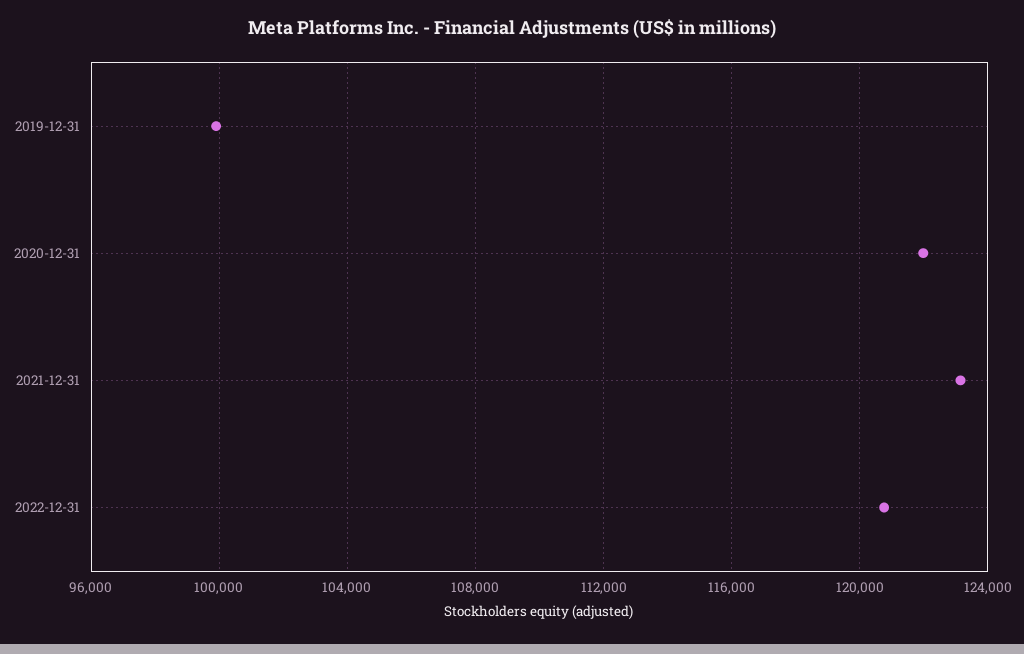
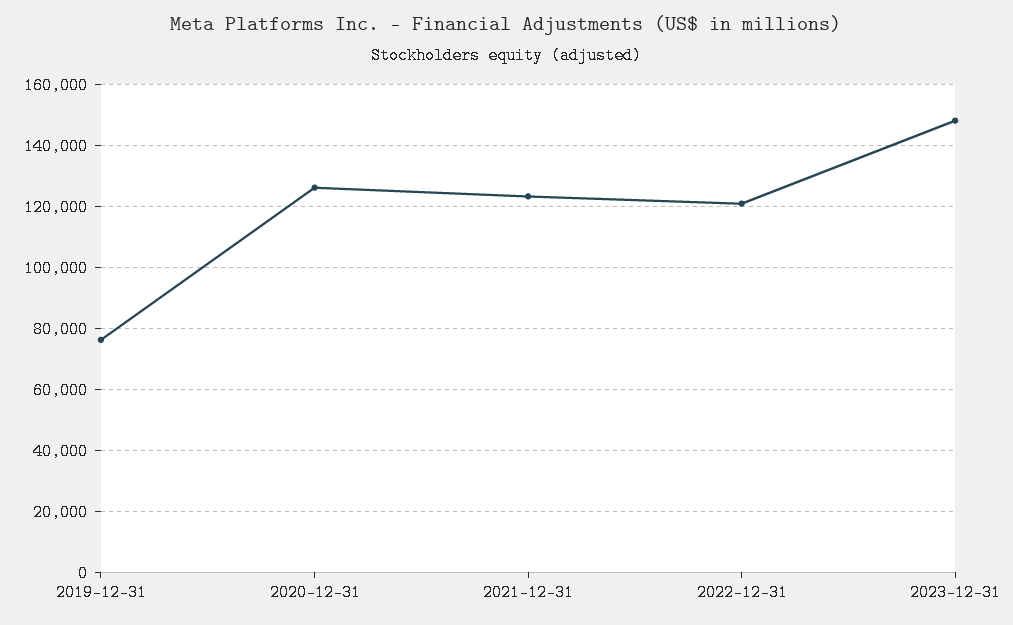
2019-12-31: 100000 -> 76000
2020-12-31: 122000 -> 126000
2023-12-31: none -> 148000

